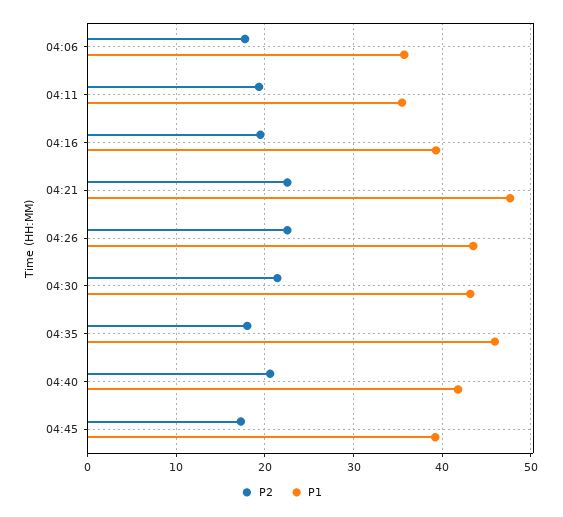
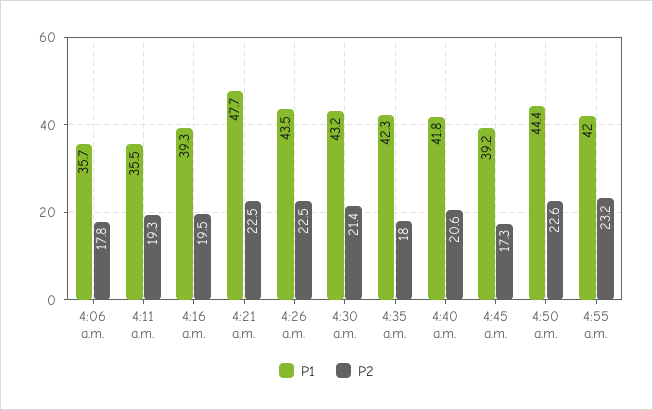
P1, 04:35: 46 -> 42.3
P1, 4:50 a.m.: none -> 44.4
P2, 4:50 a.m.: none -> 22.6
P1, 4:55 a.m.: none -> 42
P2, 4:55 a.m.: none -> 23.2

